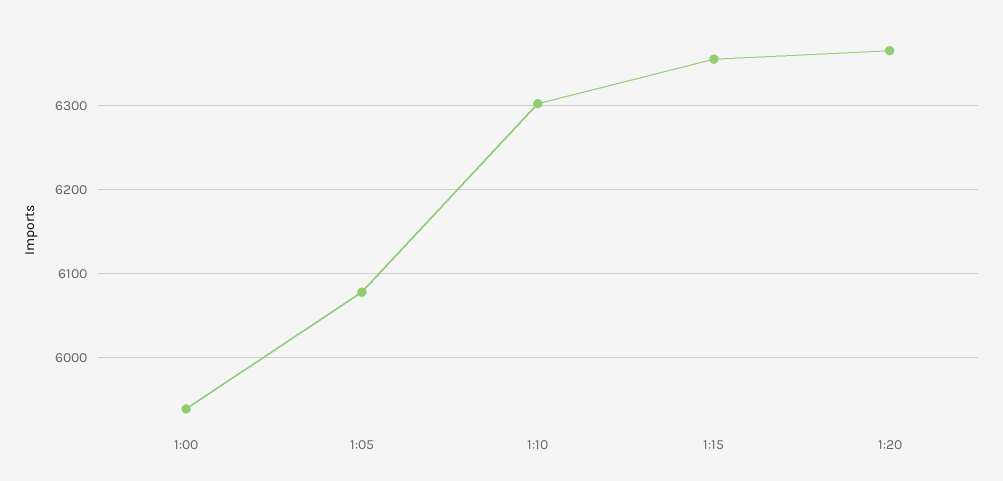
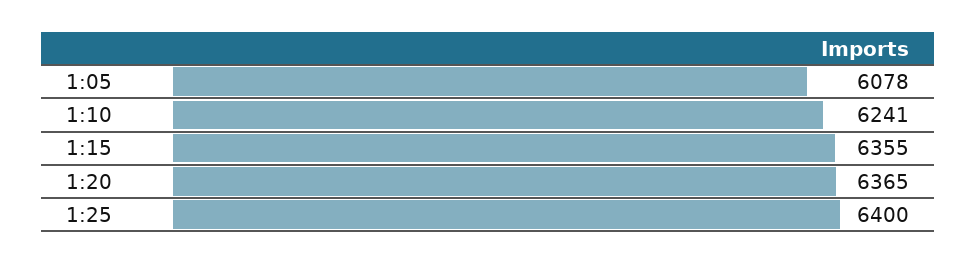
1:00: 5940 -> none
1:10: 6300 -> 6241
1:25: none -> 6400

